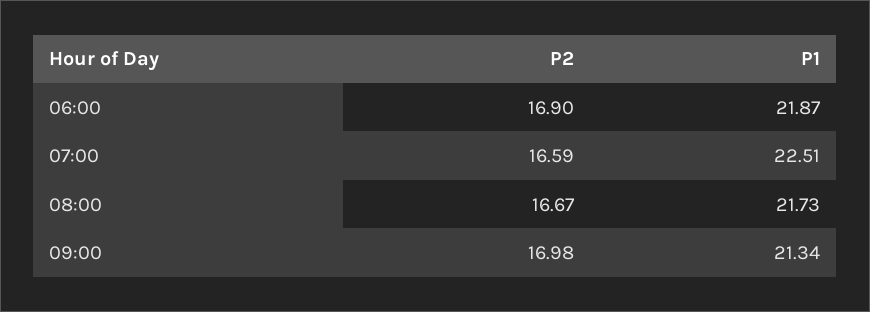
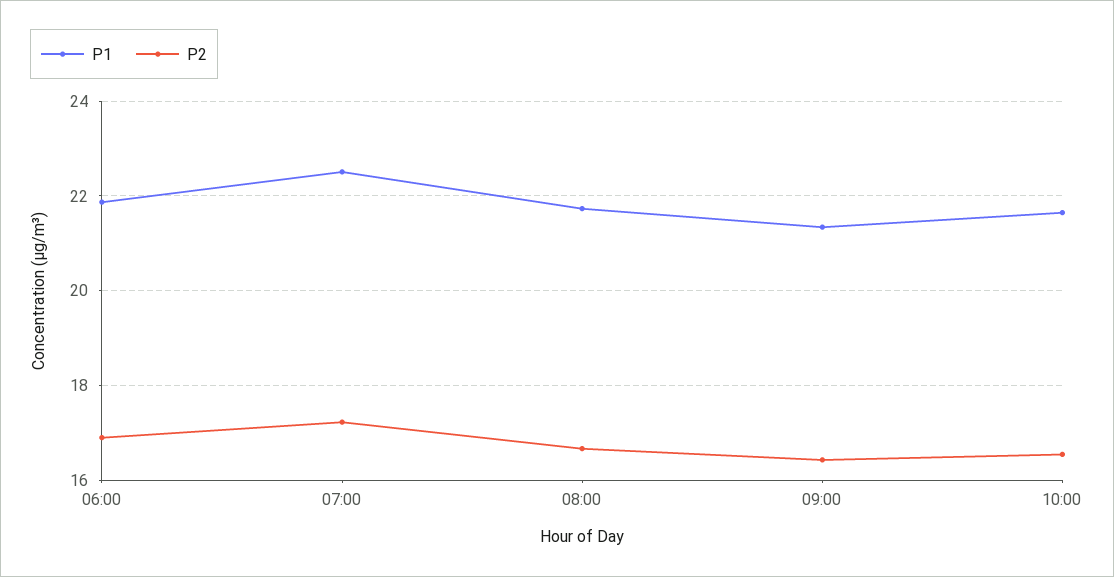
P2, 07:00: 16.59 -> 17.2
P2, 09:00: 16.98 -> 16.4
P1, 10:00: none -> 21.6
P2, 10:00: none -> 16.6

